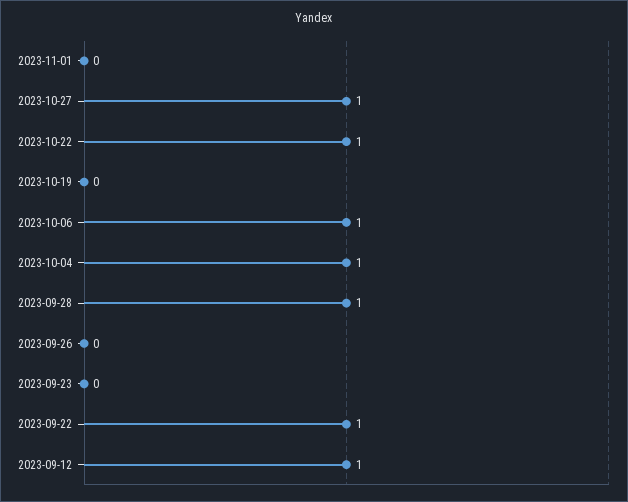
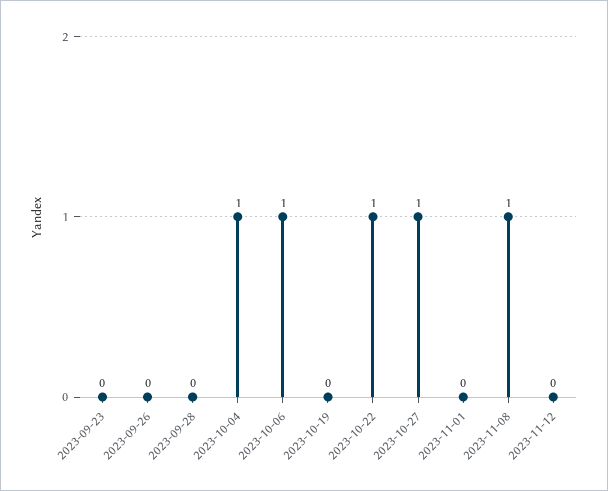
2023-09-28: 1 -> 0
2023-09-22: 1 -> none
2023-09-12: 1 -> none
2023-11-08: none -> 1
2023-11-12: none -> 0

